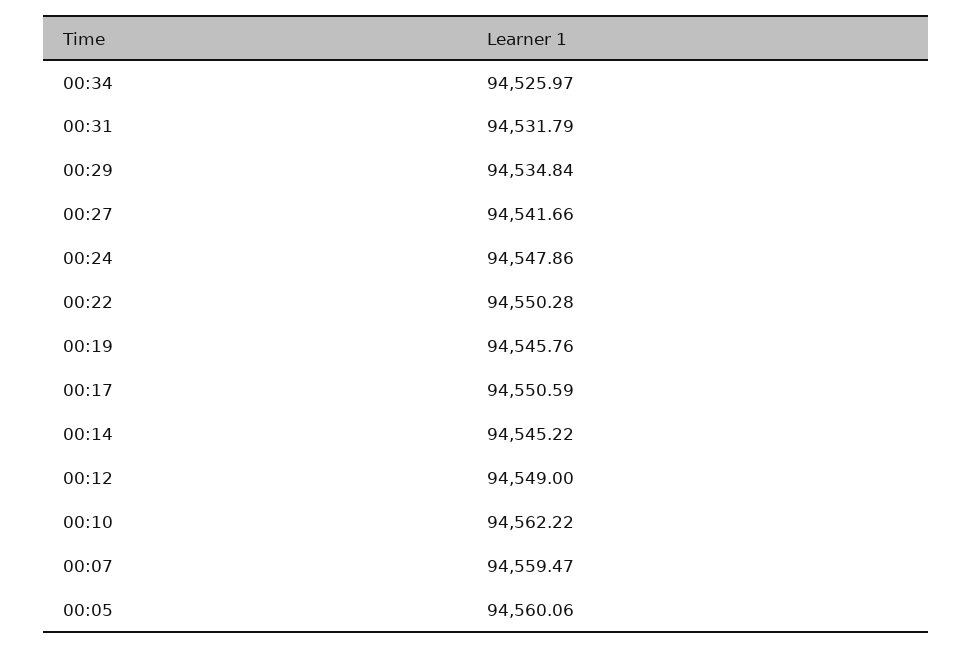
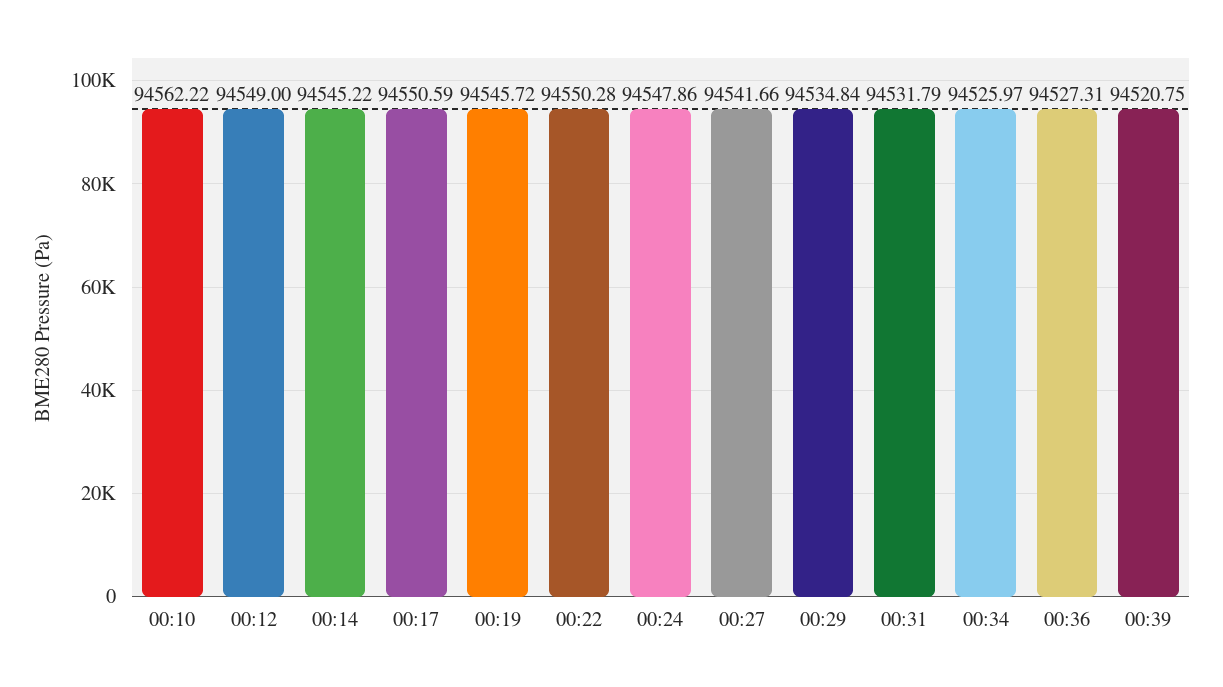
00:19: 94545.76 -> 94545.72
00:07: 94559.47 -> none
00:05: 94560.06 -> none
00:36: none -> 94527.31
00:39: none -> 94520.75

